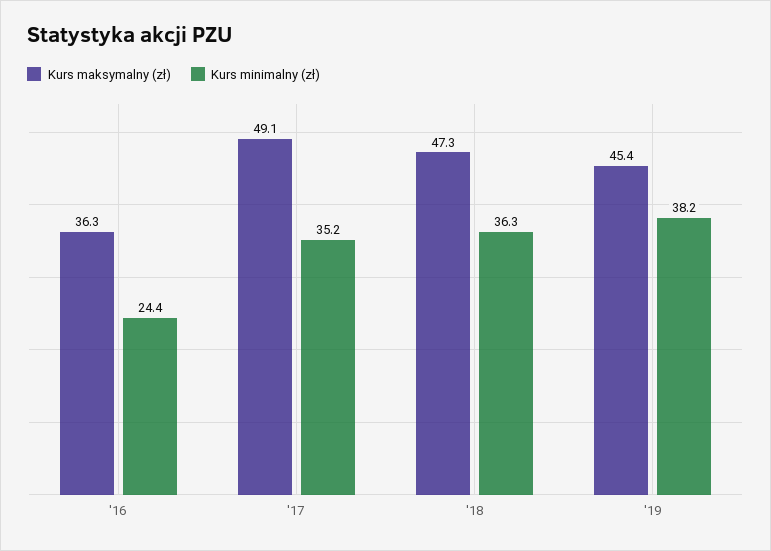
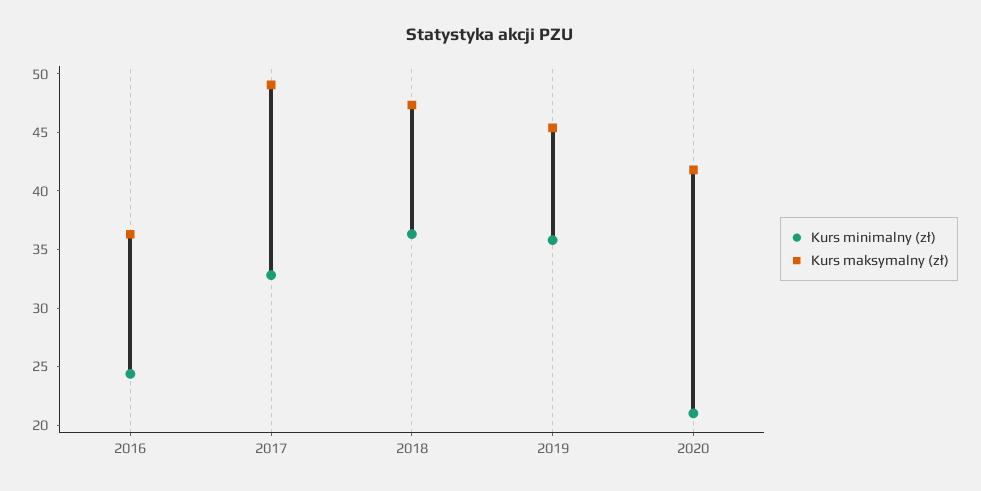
Kurs minimalny (zł), '17: 35.2 -> 33
Kurs minimalny (zł), '19: 38.2 -> 36
Kurs minimalny (zł), 2020: none -> 21
Kurs maksymalny (zł), 2020: none -> 42

